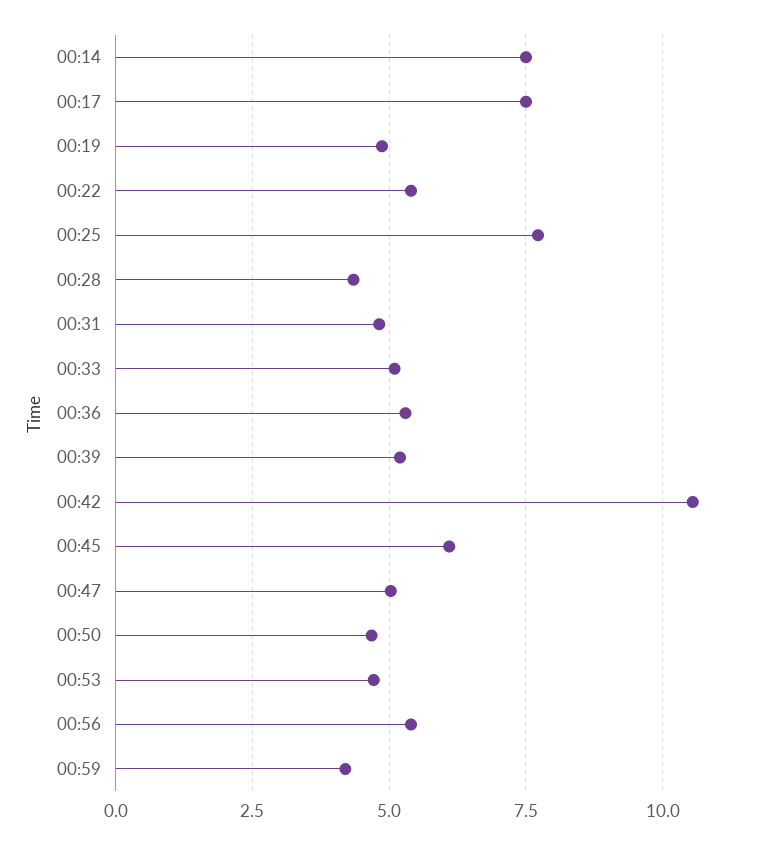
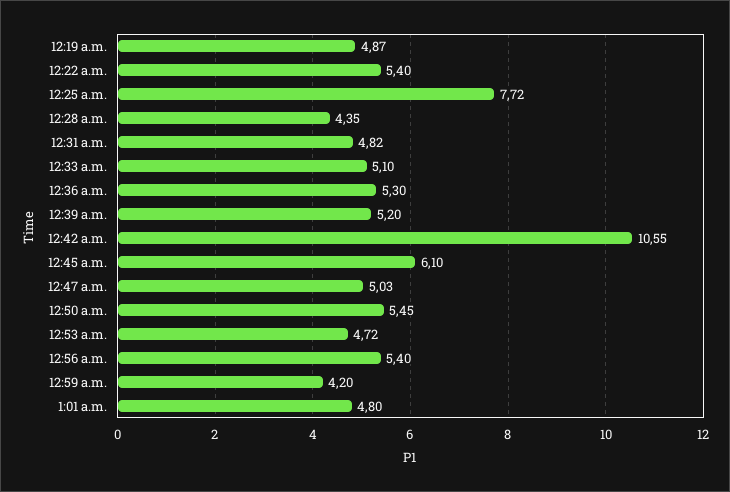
00:14: 7.5 -> none
00:17: 7.5 -> none
00:50: 4.75 -> 5.45
1:01 a.m.: none -> 4.8

